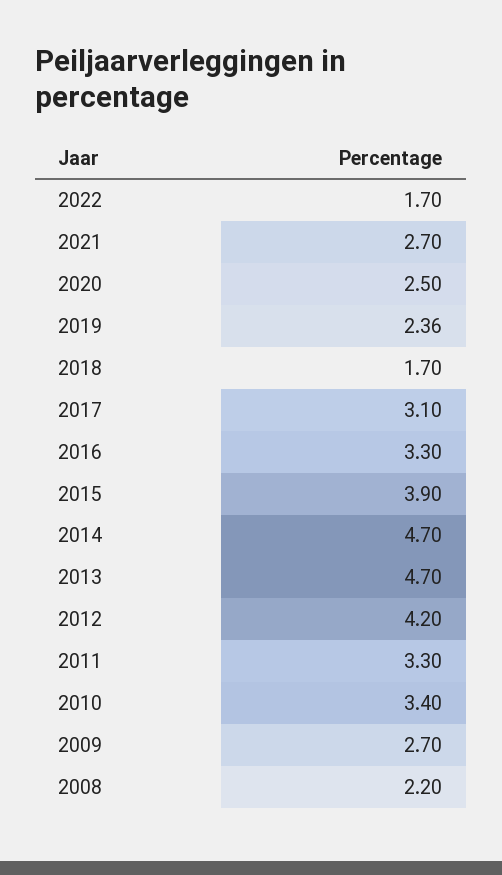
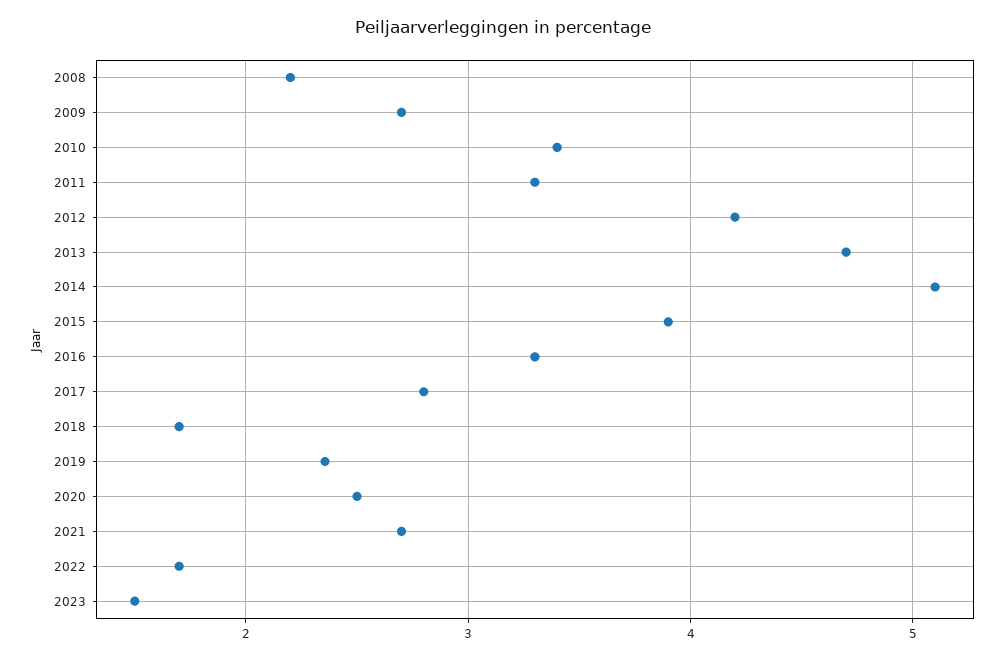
2017: 3.1 -> 2.8
2014: 4.7 -> 5.1
2023: none -> 1.5

